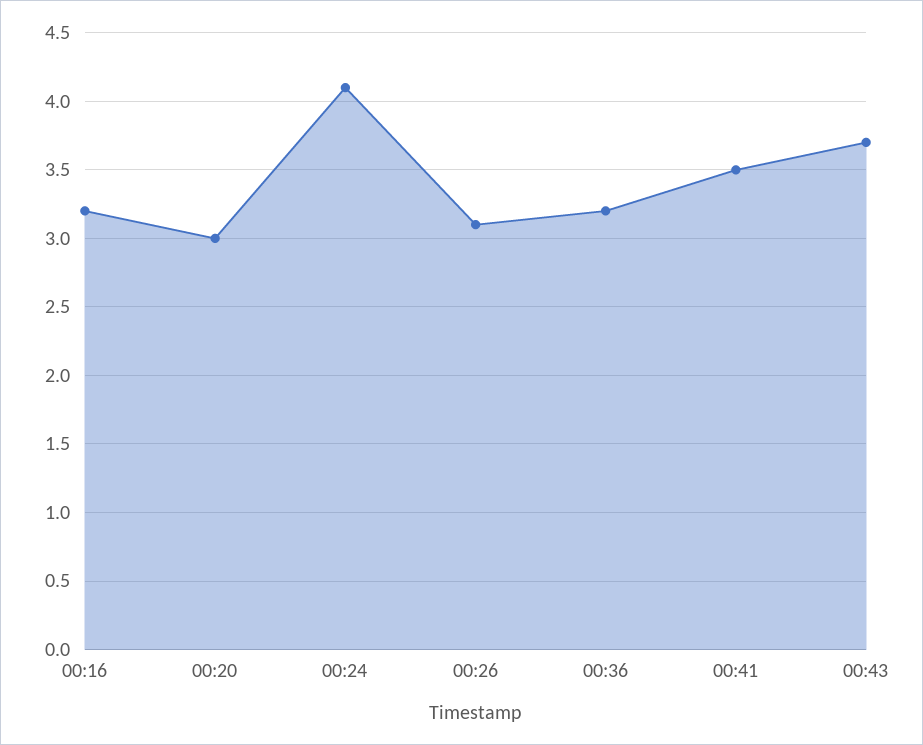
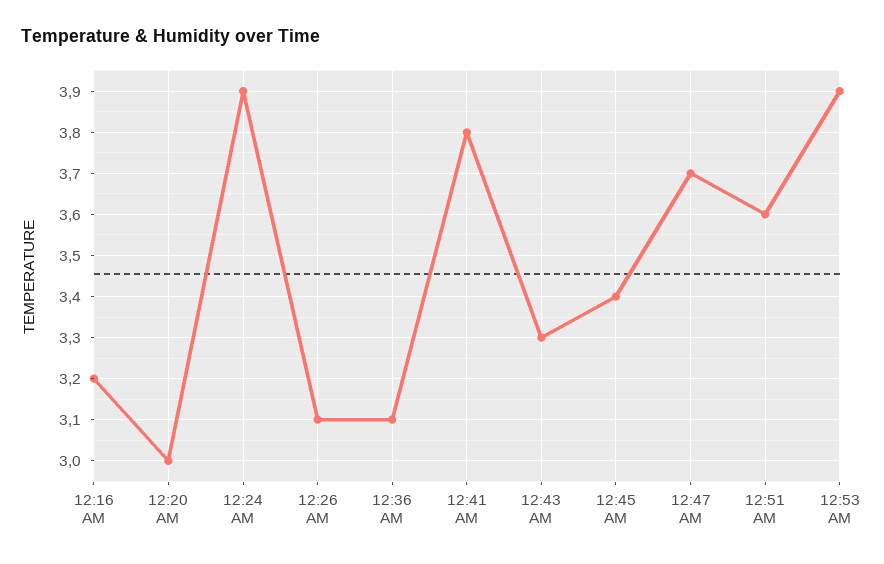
00:24: 4.1 -> 3.9
00:36: 3.2 -> 3.1
00:41: 3.5 -> 3.8
00:43: 3.7 -> 3.3
12:45 AM: none -> 3.4
12:47 AM: none -> 3.7
12:51 AM: none -> 3.6
12:53 AM: none -> 3.9

